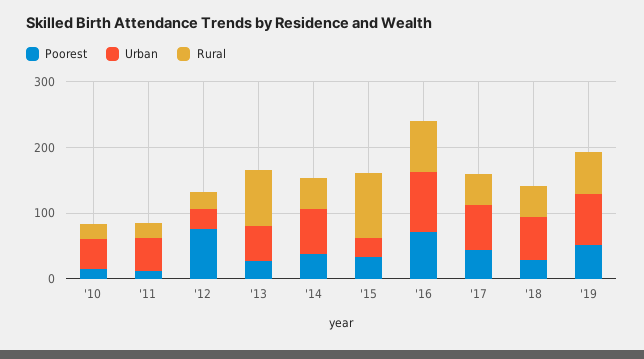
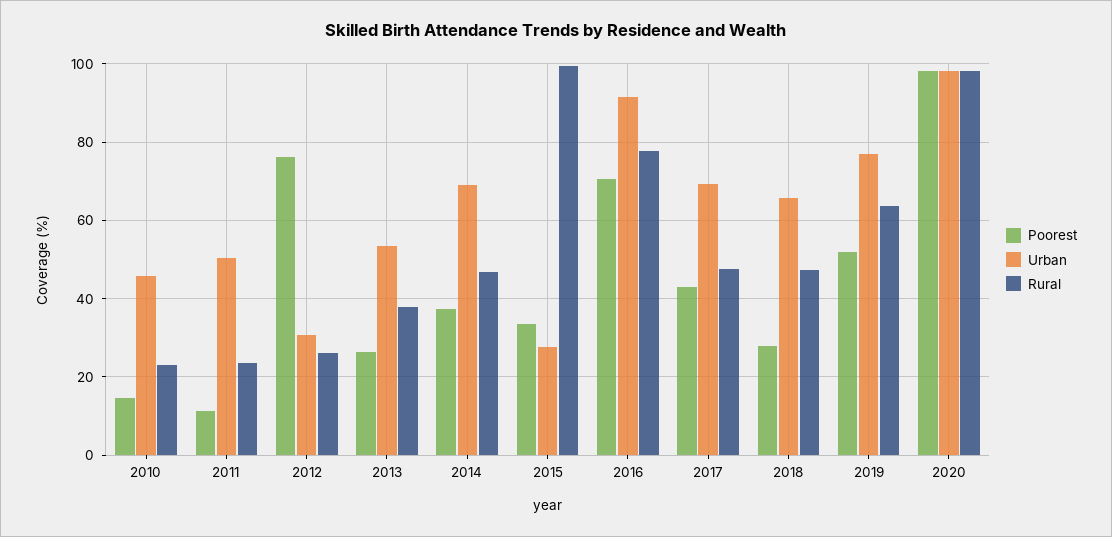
Rural, '13: 80 -> 38
Poorest, 2020: none -> 98
Urban, 2020: none -> 98
Rural, 2020: none -> 98

